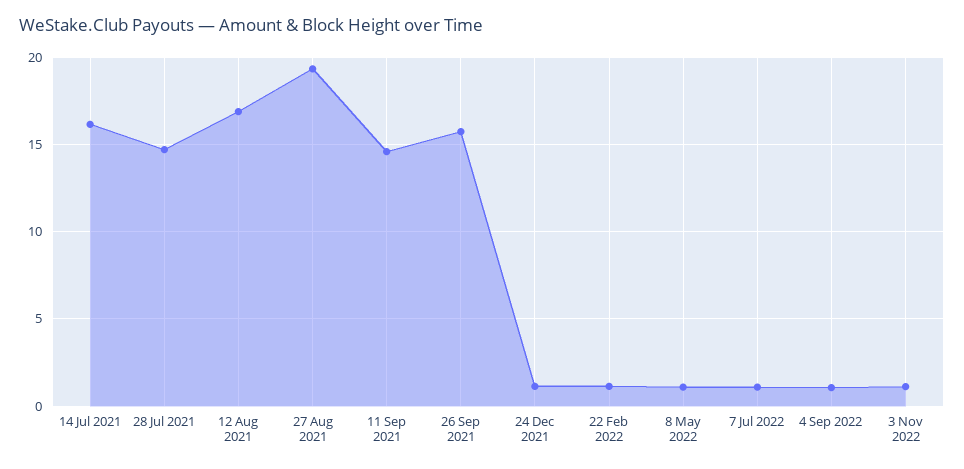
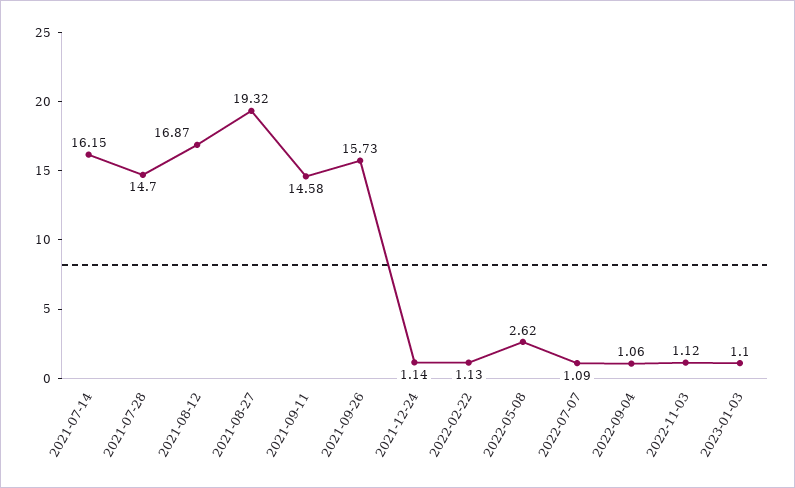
8 May 2022: 1 -> 2.62
2023-01-03: none -> 1.1

